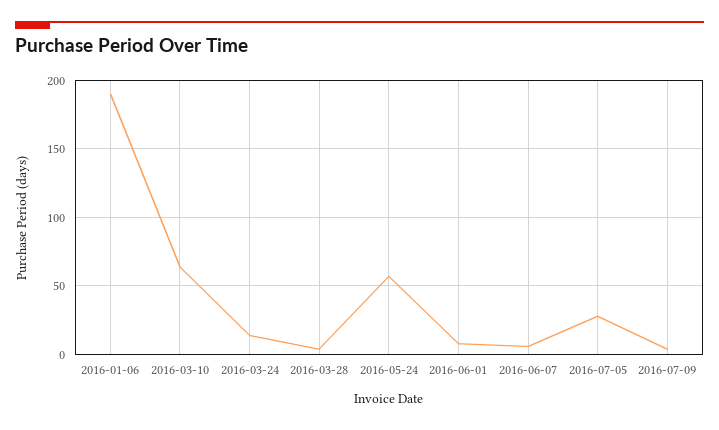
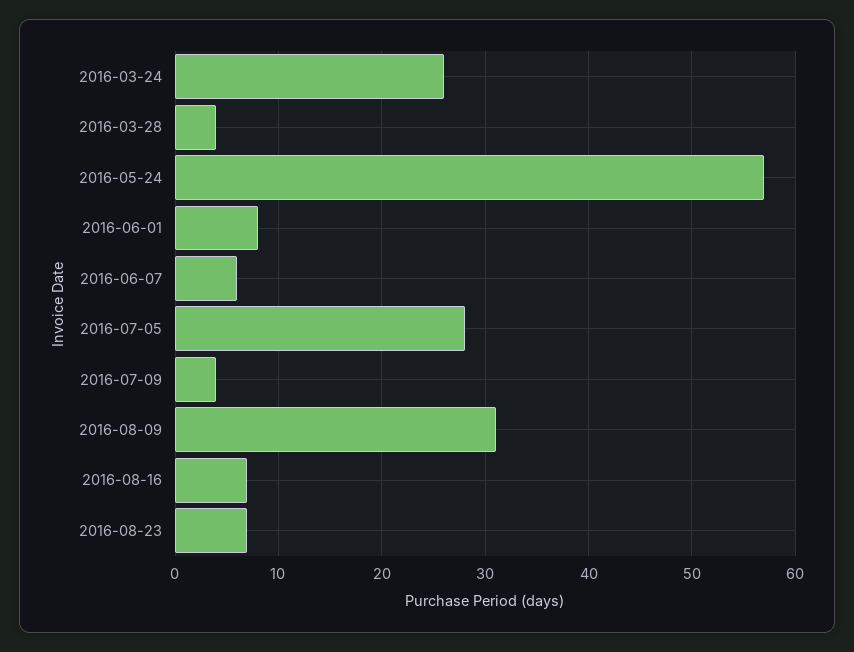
2016-01-06: 190 -> none
2016-03-10: 65 -> none
2016-03-24: 15 -> 26
2016-08-09: none -> 31
2016-08-16: none -> 7
2016-08-23: none -> 7

